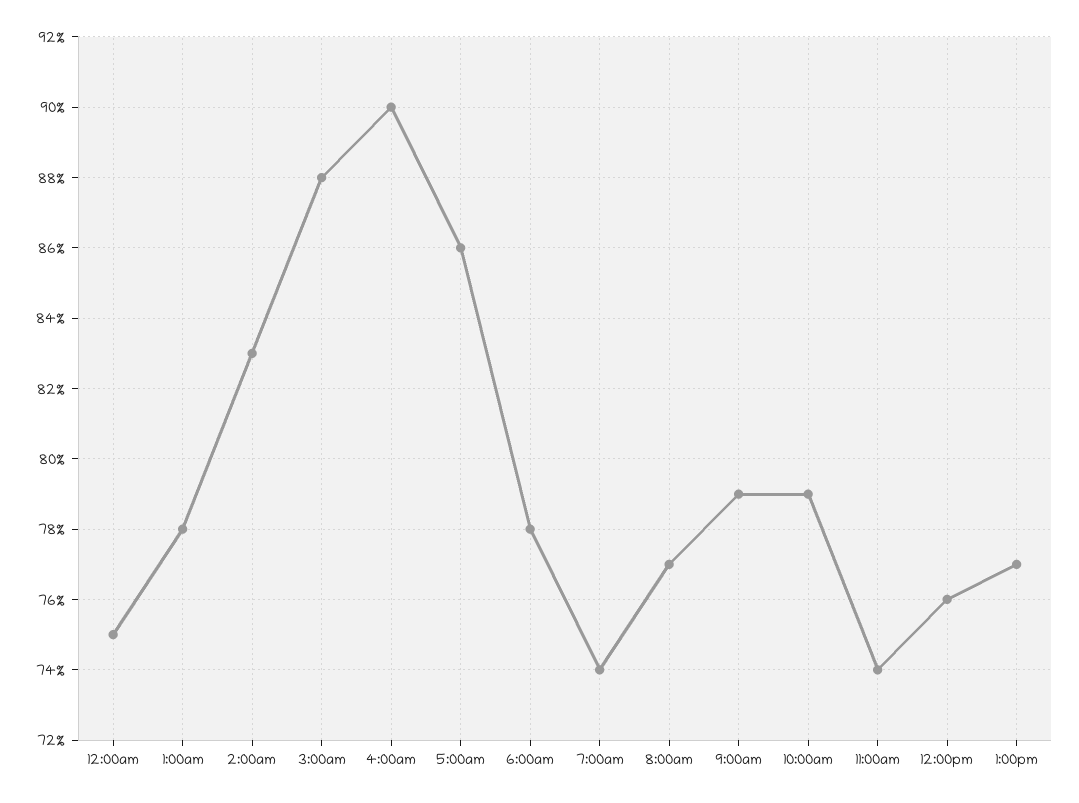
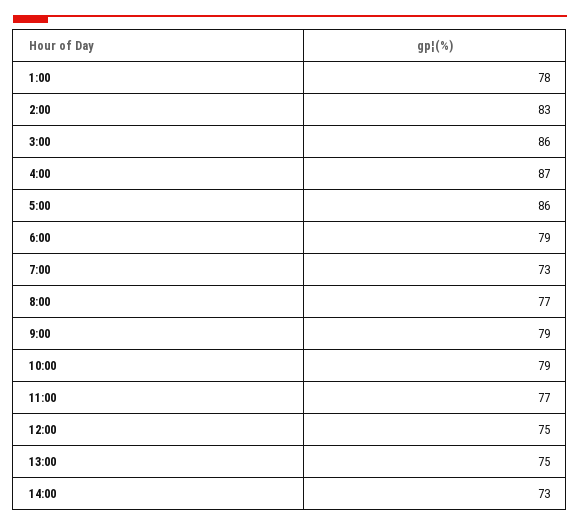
12:00am: 75 -> none
3:00am: 88 -> 86
4:00am: 90 -> 87
6:00am: 78 -> 79
7:00am: 74 -> 73
11:00am: 74 -> 77
12:00pm: 76 -> 75
1:00pm: 77 -> 75
14:00: none -> 73

